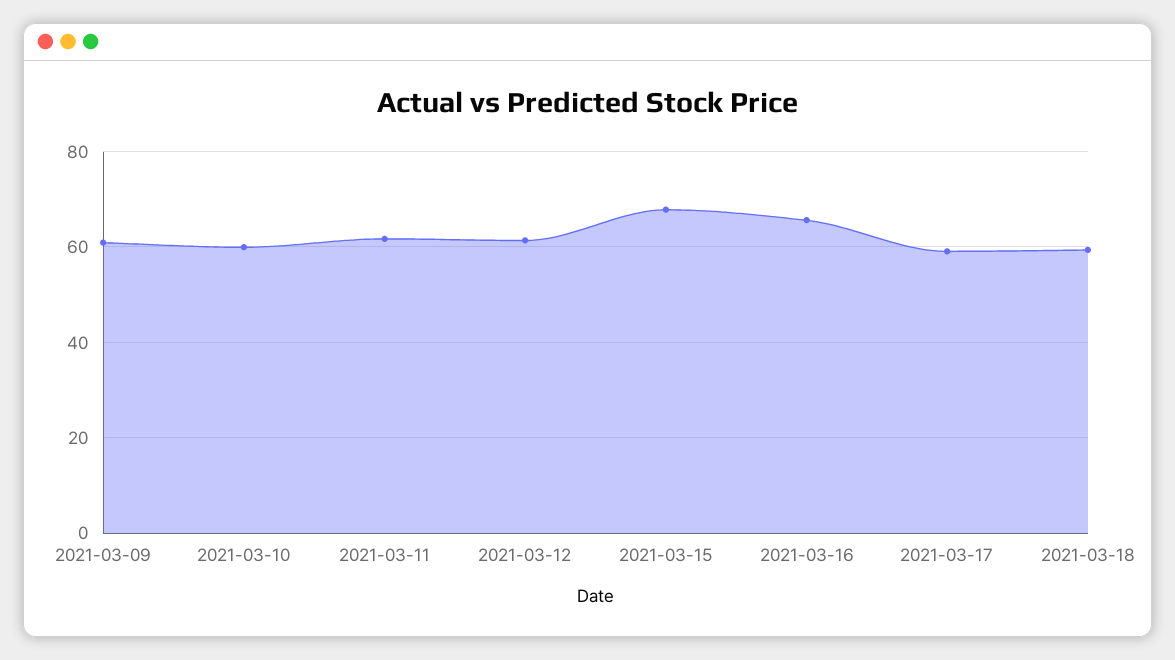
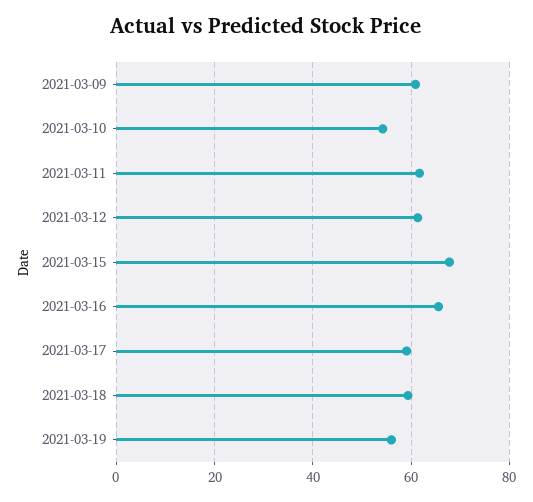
2021-03-10: 60 -> 54
2021-03-19: none -> 56

